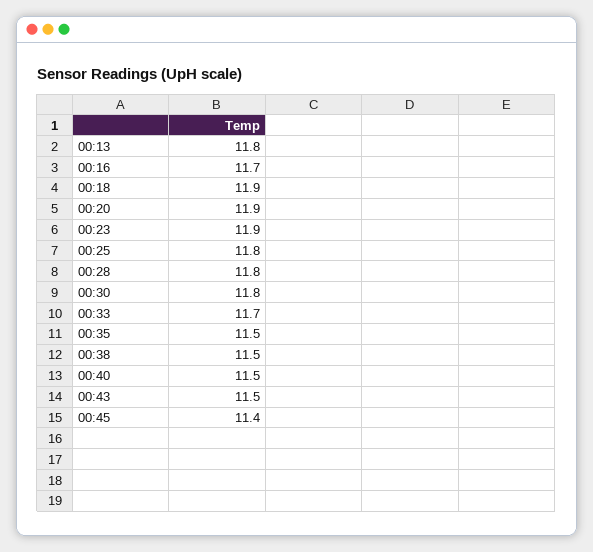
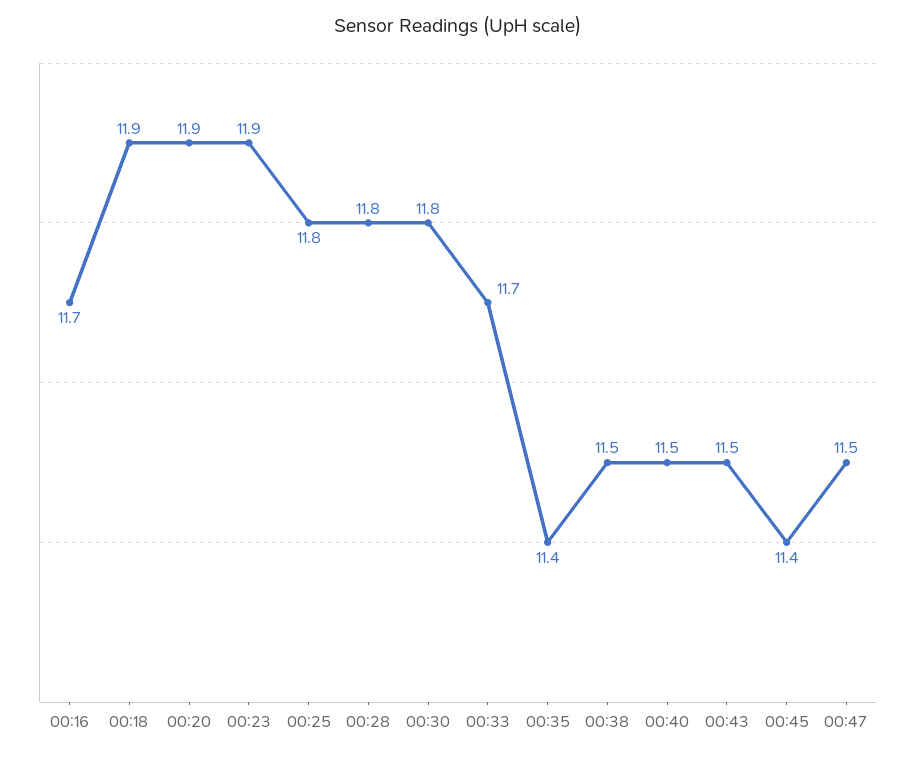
00:13: 11.8 -> none
00:35: 11.5 -> 11.4
00:47: none -> 11.5

